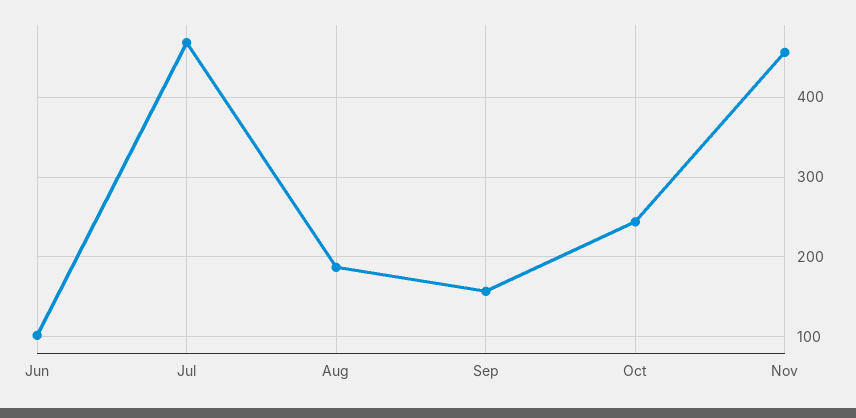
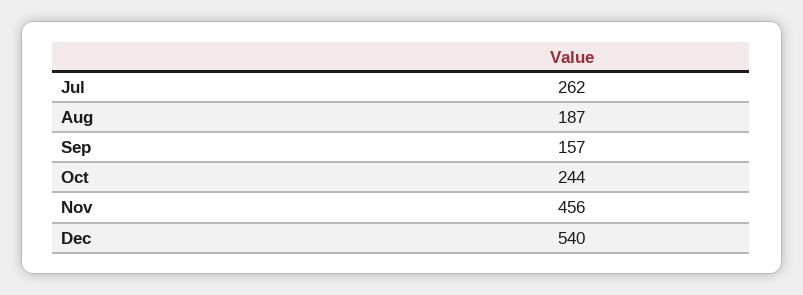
Jun: 100 -> none
Jul: 470 -> 262
Dec: none -> 540

